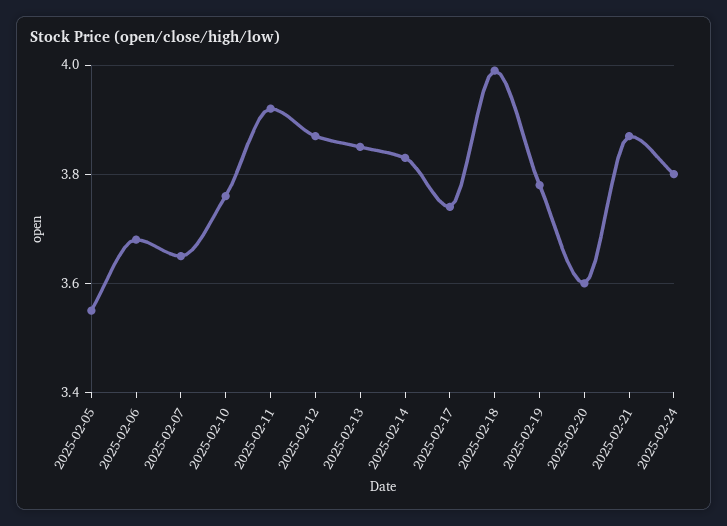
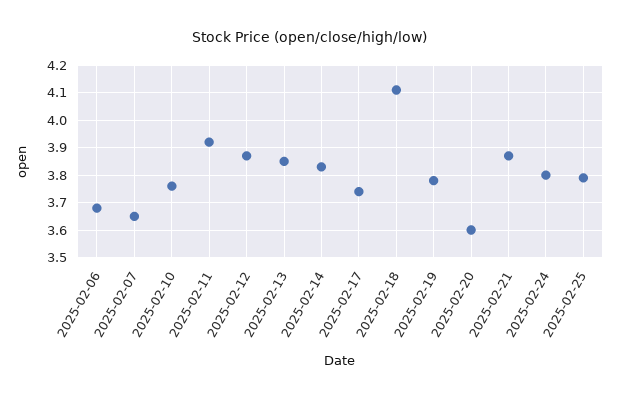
2025-02-05: 3.55 -> none
2025-02-18: 4 -> 4.1
2025-02-25: none -> 3.8

